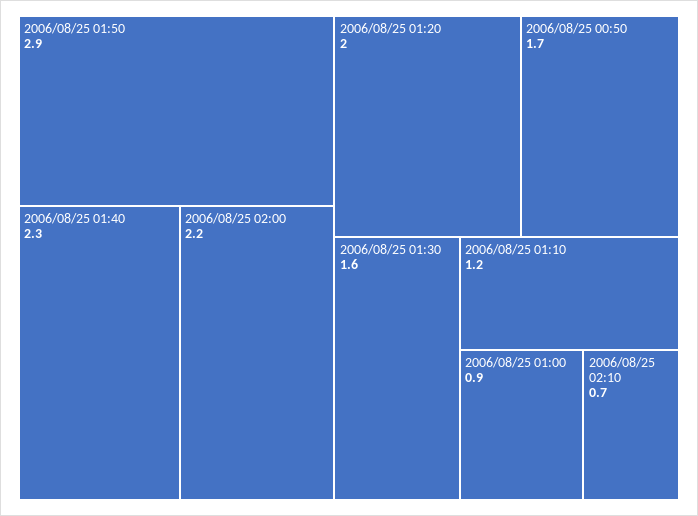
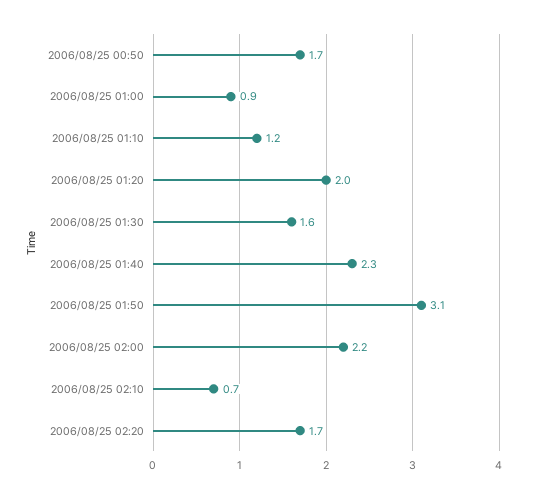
2006/08/25 01:50: 2.9 -> 3.1
2006/08/25 02:20: none -> 1.7

